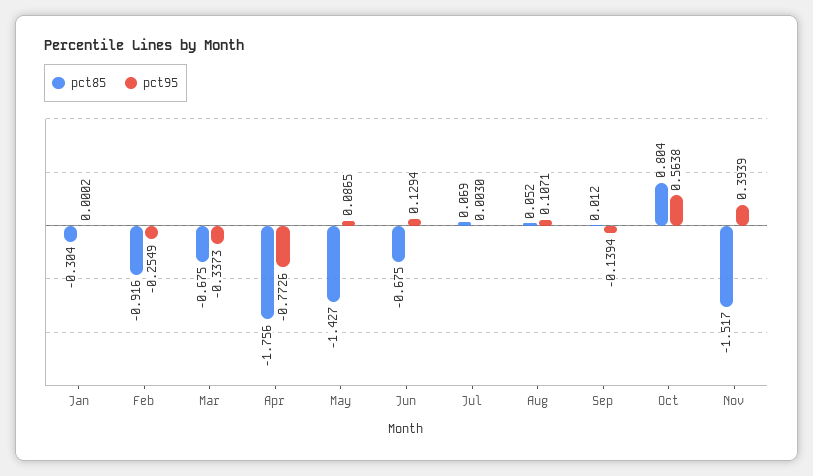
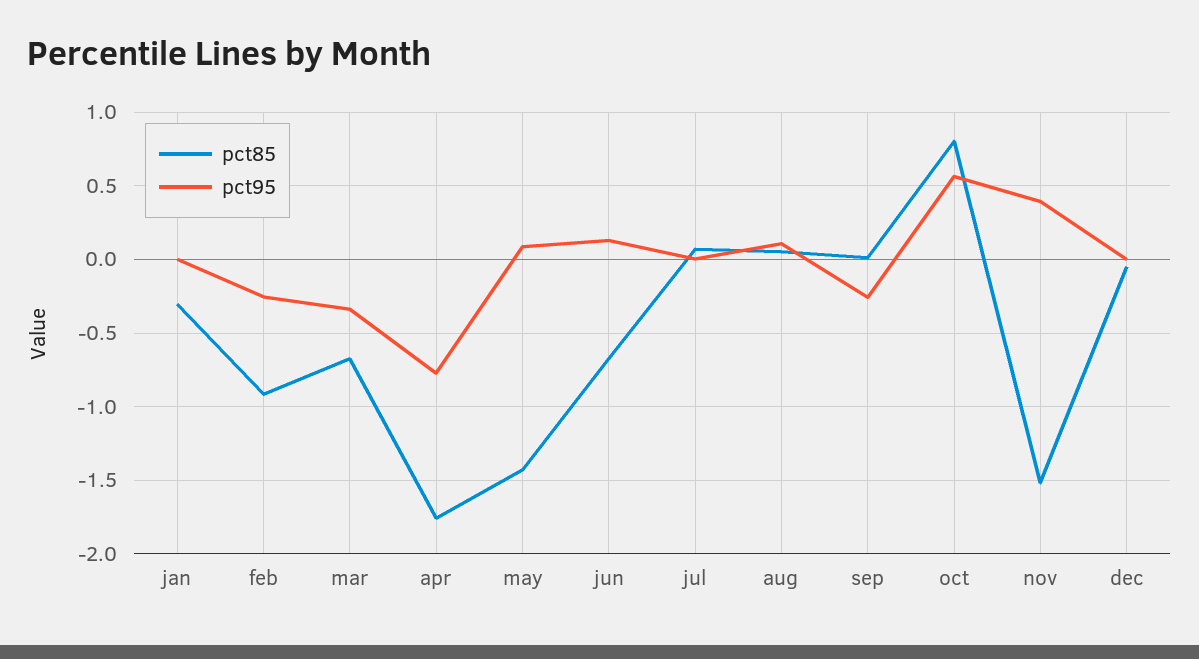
pct95, Sep: -0.1394 -> -0.25
pct85, dec: none -> -0.05
pct95, dec: none -> 0

